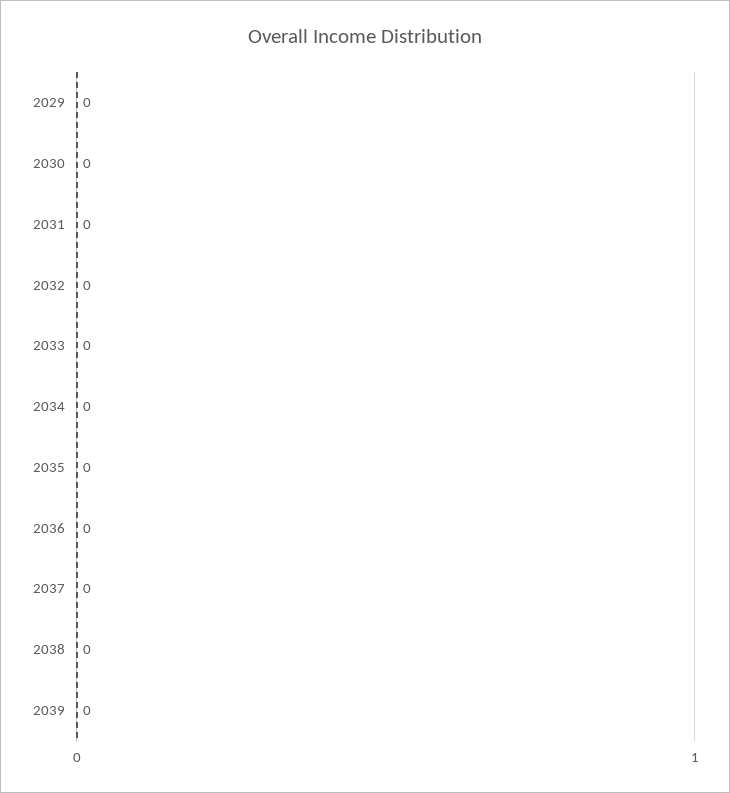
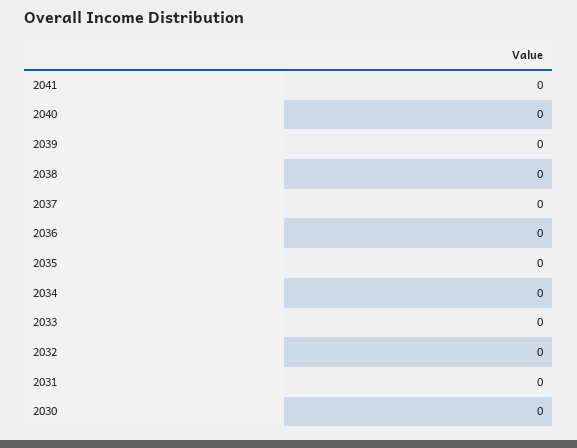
2029: 0 -> none
2041: none -> 0
2040: none -> 0

